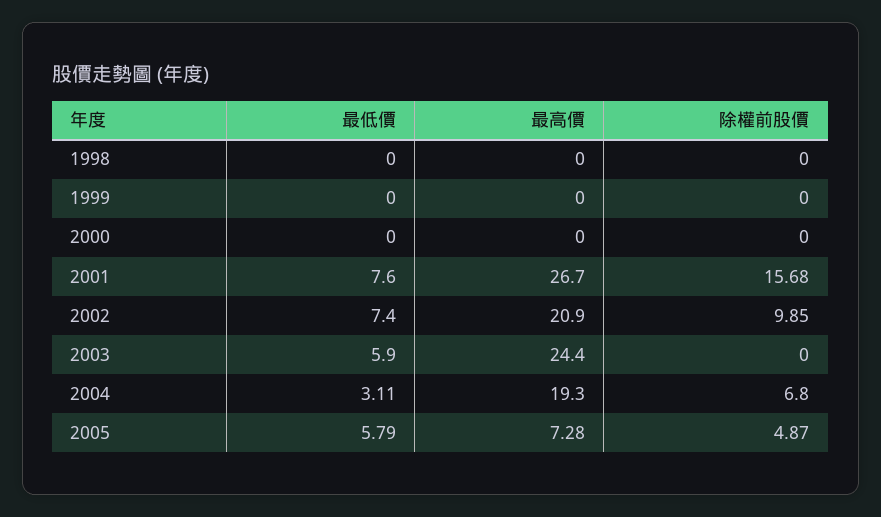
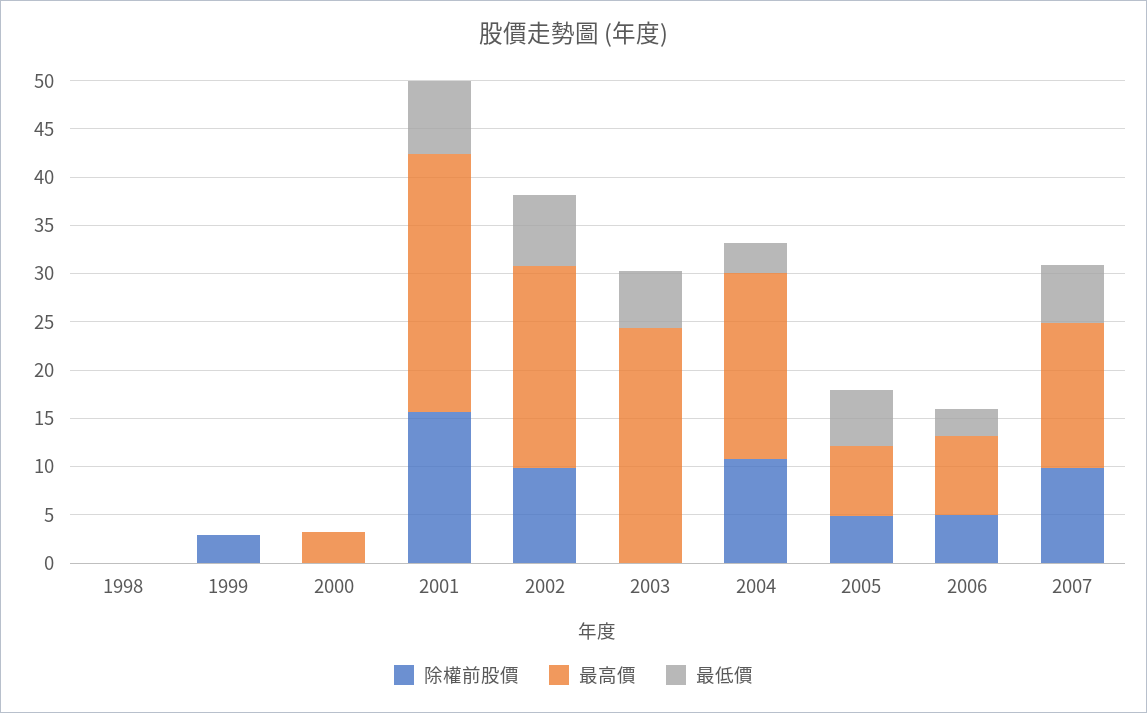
除權前股價, 1999: 0 -> 3
最高價, 2000: 0 -> 3
除權前股價, 2004: 6.8 -> 11
除權前股價, 2006: none -> 5
最高價, 2006: none -> 8
最低價, 2006: none -> 3
除權前股價, 2007: none -> 10
最高價, 2007: none -> 15
最低價, 2007: none -> 6

